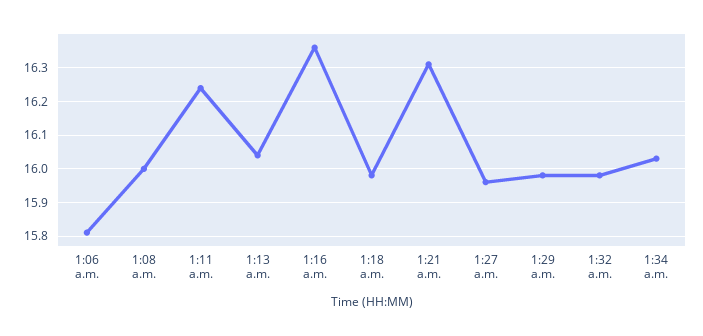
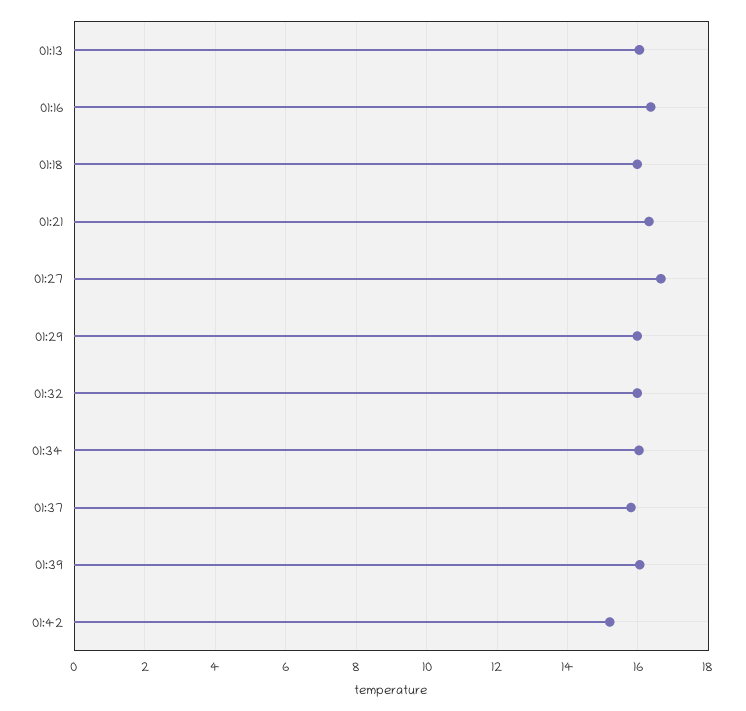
1:06 a.m.: 15.8 -> none
1:08 a.m.: 16 -> none
1:11 a.m.: 16.25 -> none
1:27 a.m.: 15.95 -> 16.6
01:37: none -> 15.8
01:39: none -> 16
01:42: none -> 15.2

